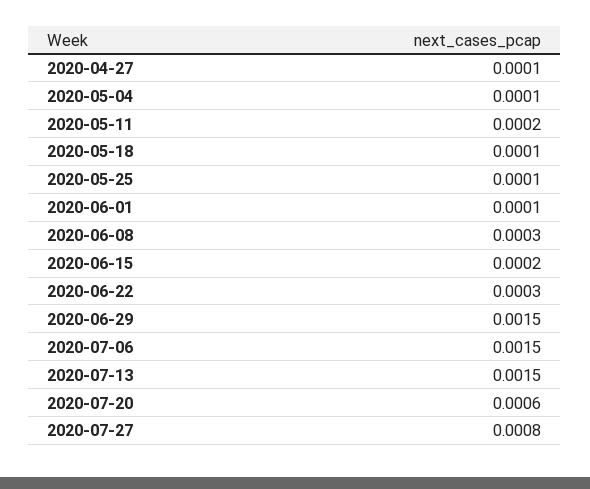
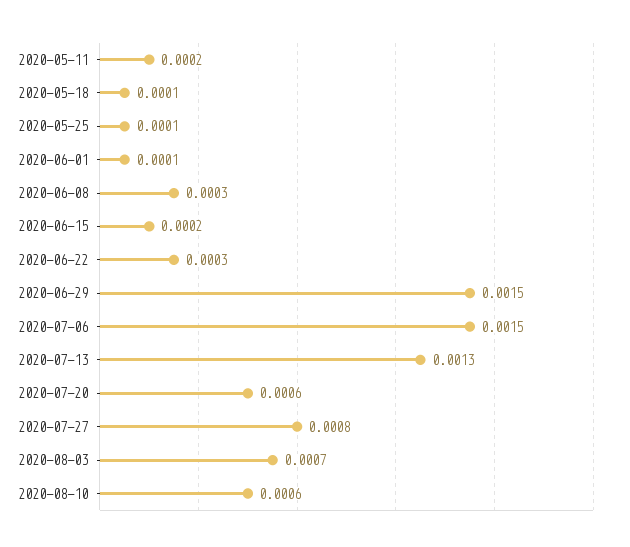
2020-04-27: 0.0001 -> none
2020-05-04: 0.0001 -> none
2020-07-13: 0.0015 -> 0.0013
2020-08-03: none -> 0.0007
2020-08-10: none -> 0.0006

